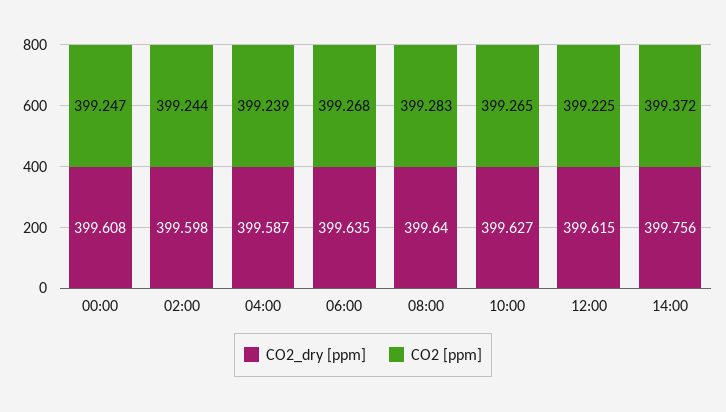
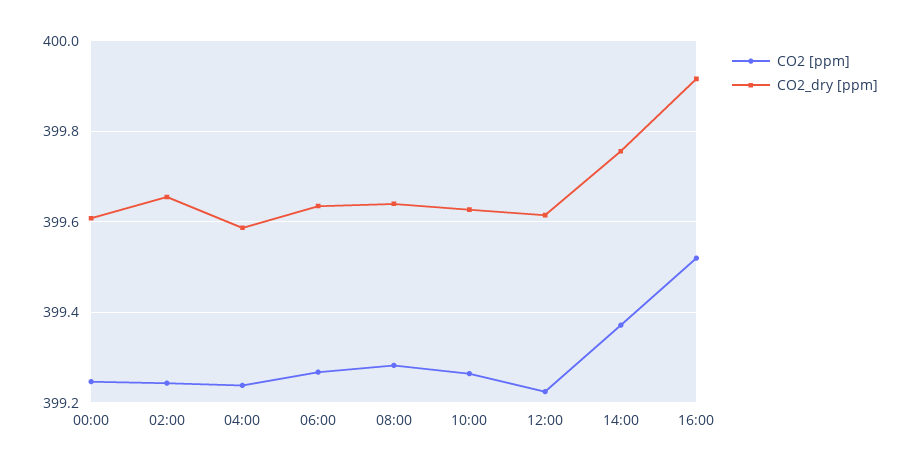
CO2_dry [ppm], 02:00: 399.598 -> 399.66
CO2 [ppm], 16:00: none -> 399.52
CO2_dry [ppm], 16:00: none -> 399.92

